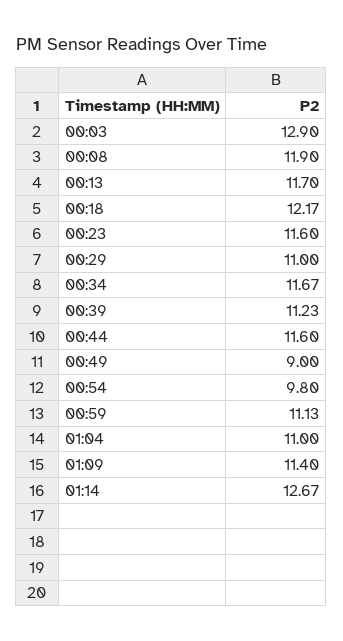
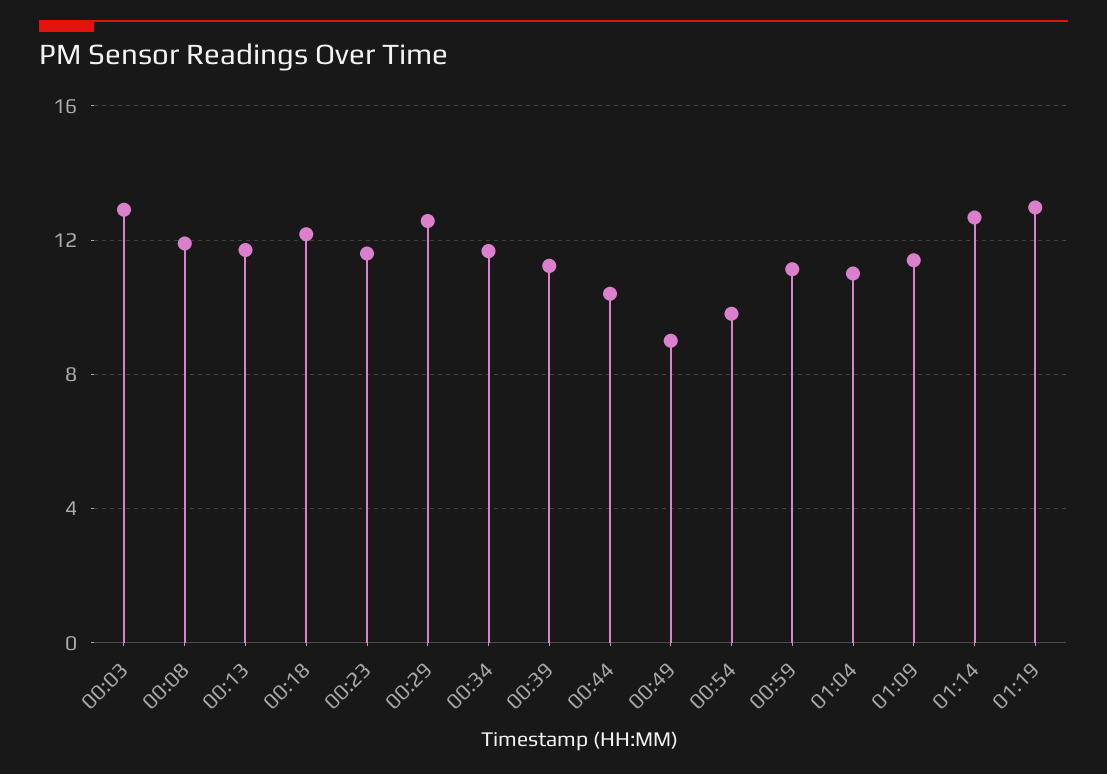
00:29: 11 -> 12.5
00:44: 11.6 -> 10.5
01:19: none -> 13

